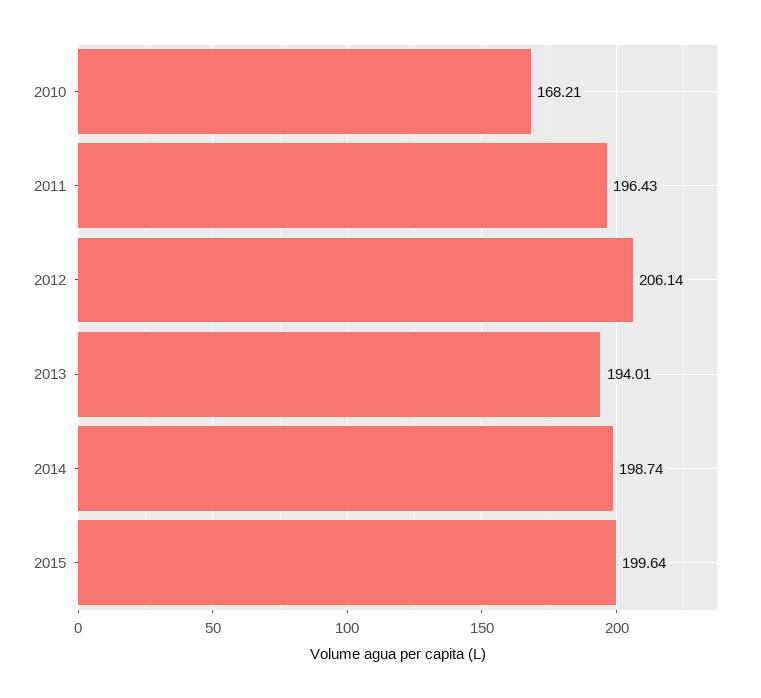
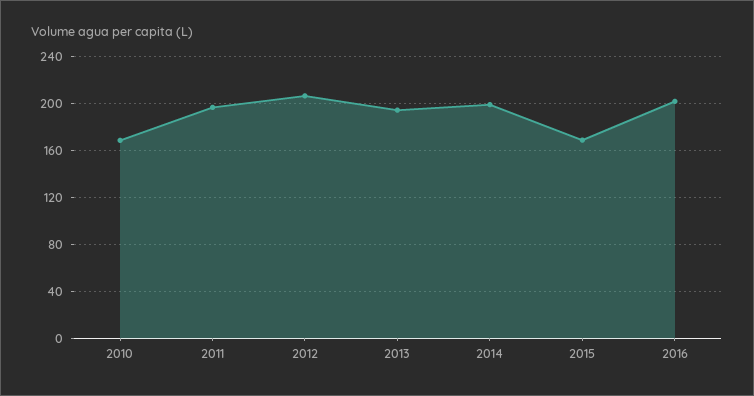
2015: 199.64 -> 170
2016: none -> 200

